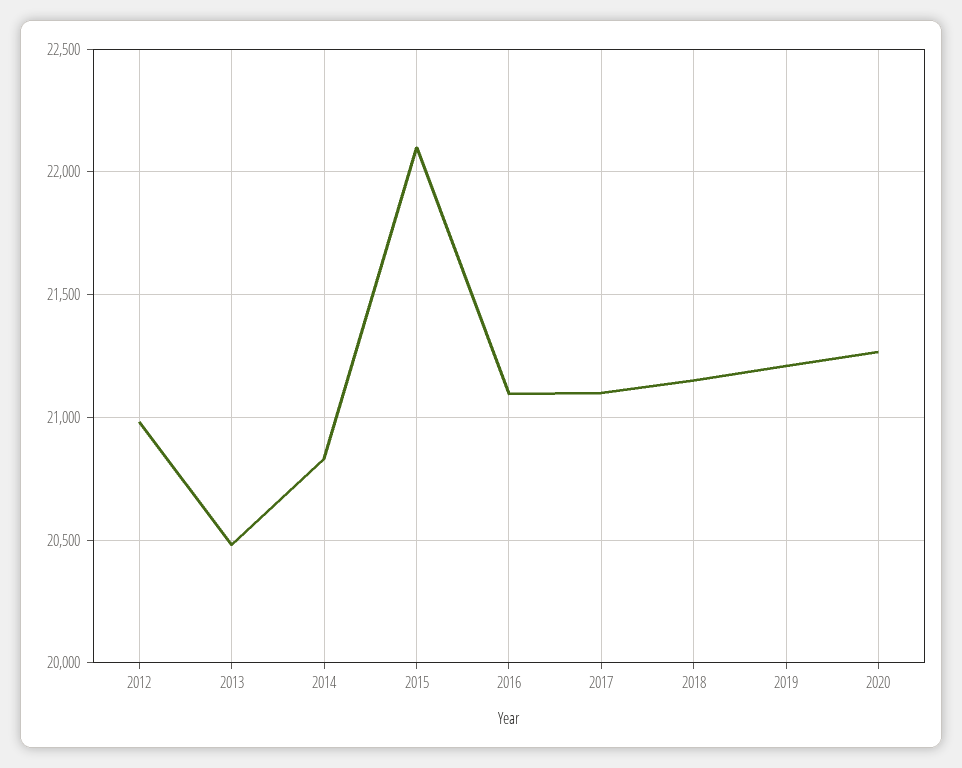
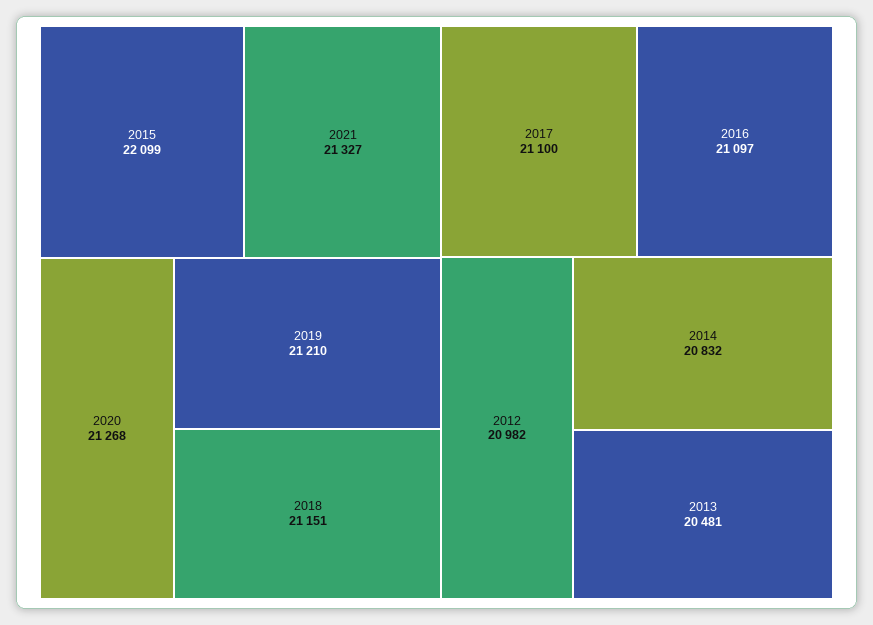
2021: none -> 21327

